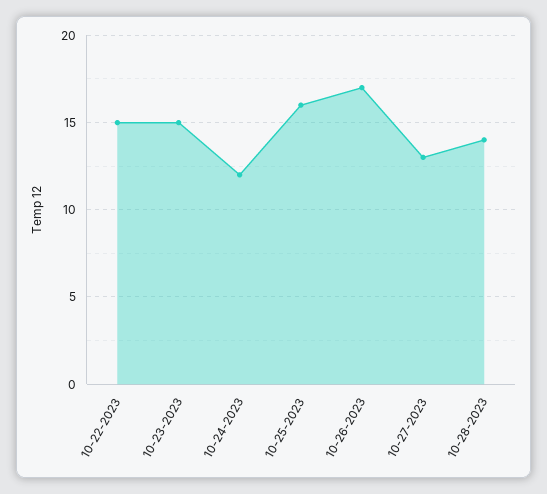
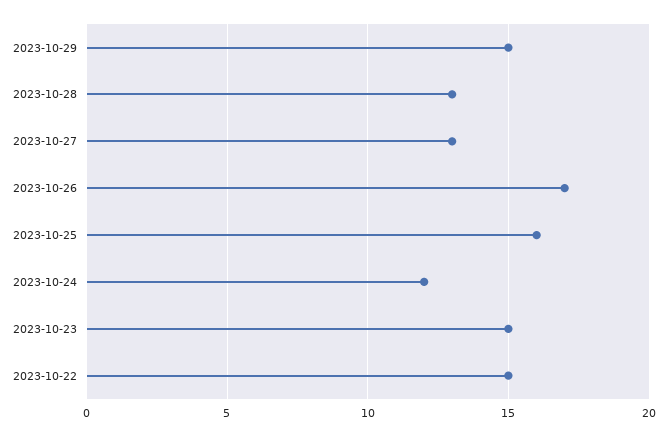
10-28-2023: 14 -> 13
2023-10-29: none -> 15

